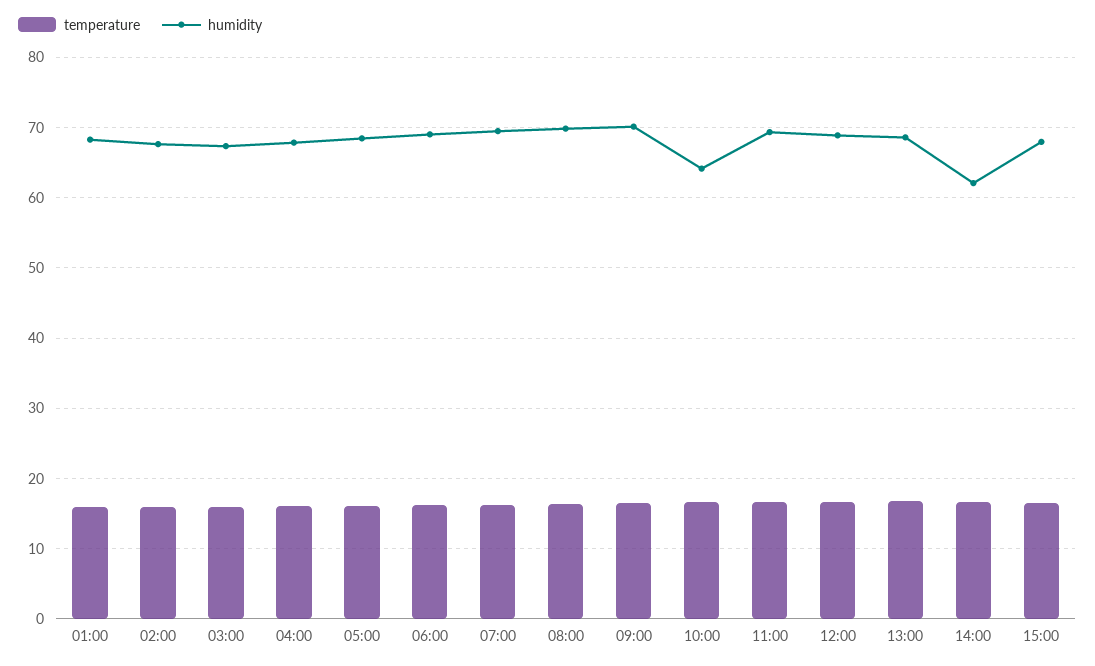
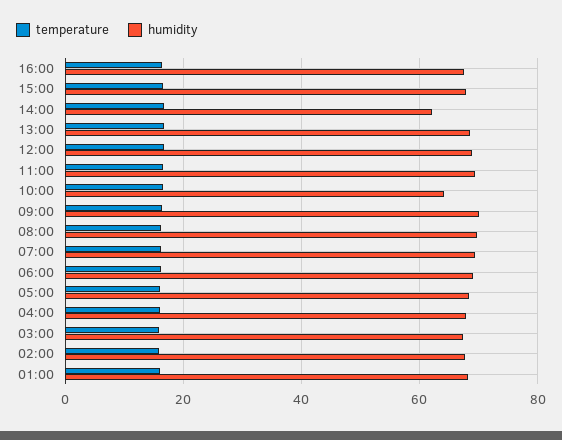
temperature, 16:00: none -> 16
humidity, 16:00: none -> 68

